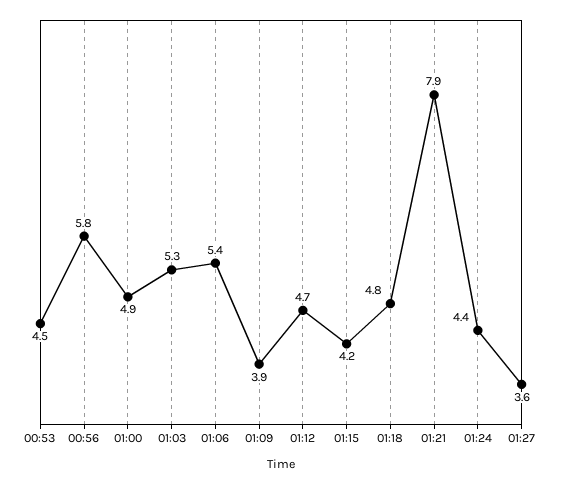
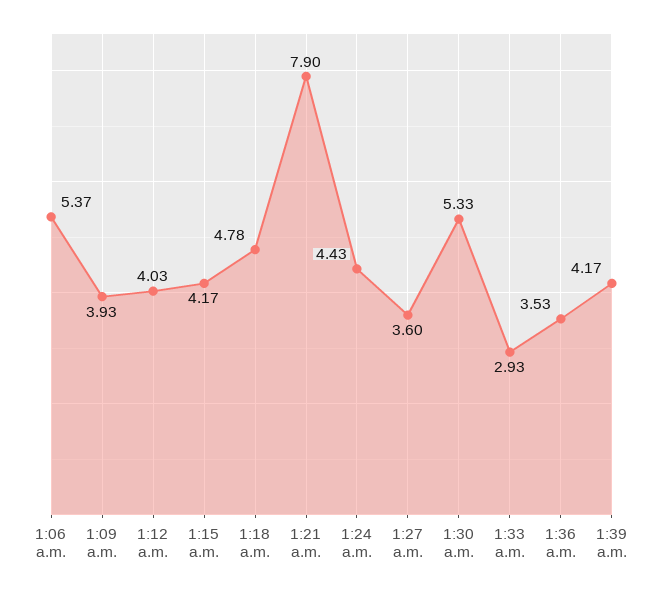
00:53: 4.5 -> none
00:56: 5.8 -> none
01:00: 4.9 -> none
01:03: 5.3 -> none
01:12: 4.7 -> 4.03
1:30 a.m.: none -> 5.33
1:33 a.m.: none -> 2.93
1:36 a.m.: none -> 3.53
1:39 a.m.: none -> 4.17

